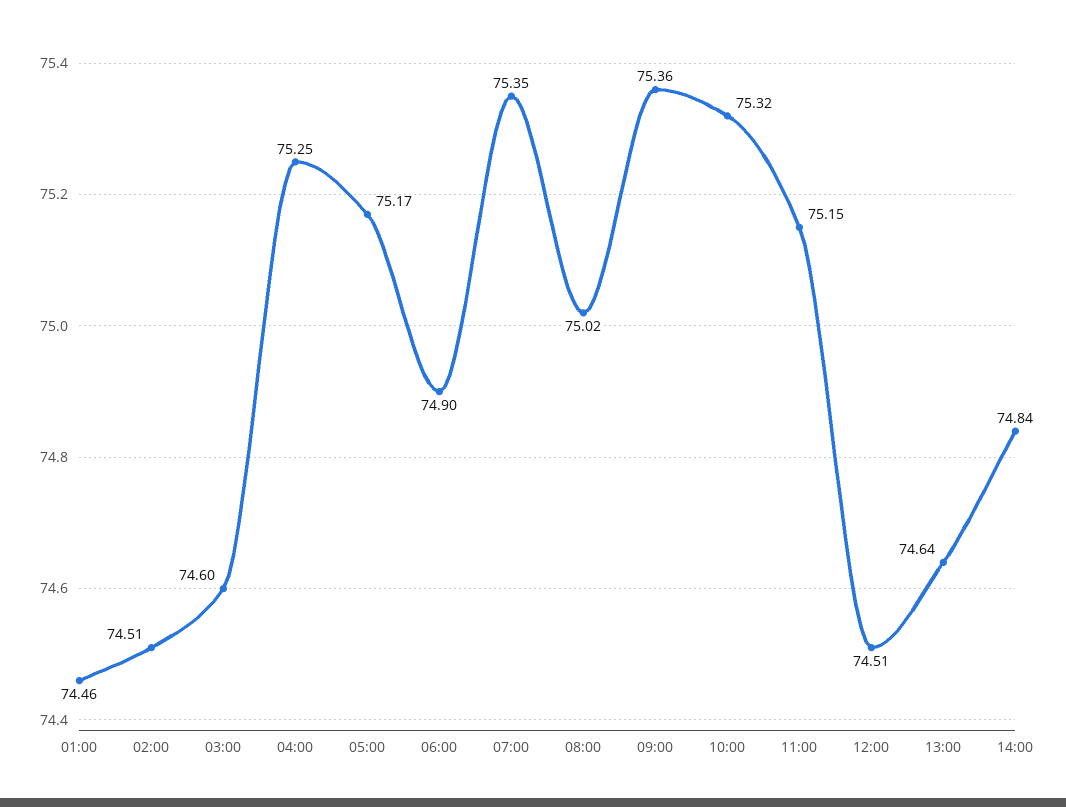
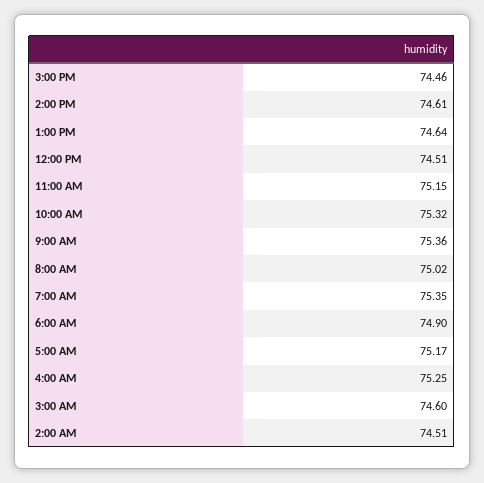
01:00: 74.46 -> none
14:00: 74.84 -> 74.61
3:00 PM: none -> 74.46

